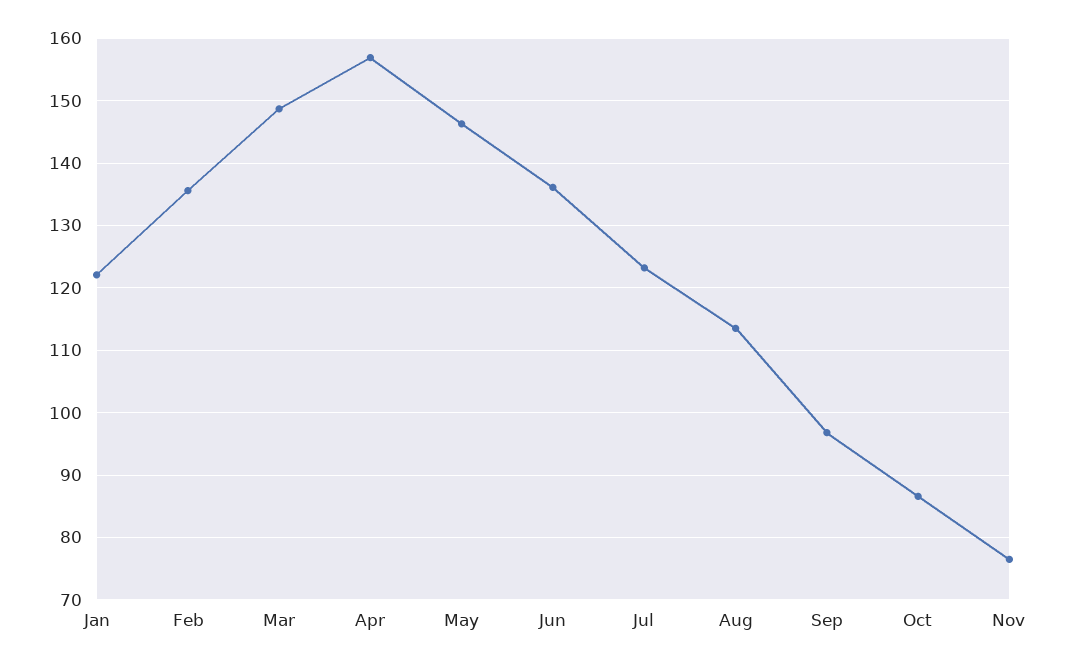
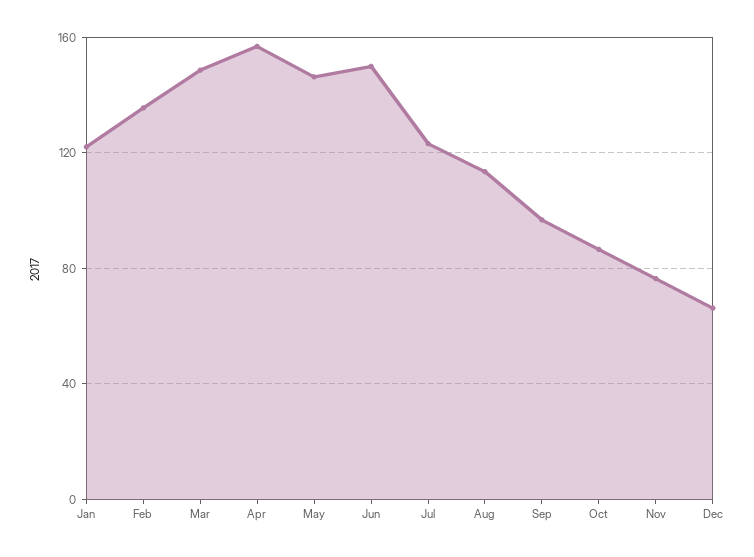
Jun: 136 -> 150
Dec: none -> 65

